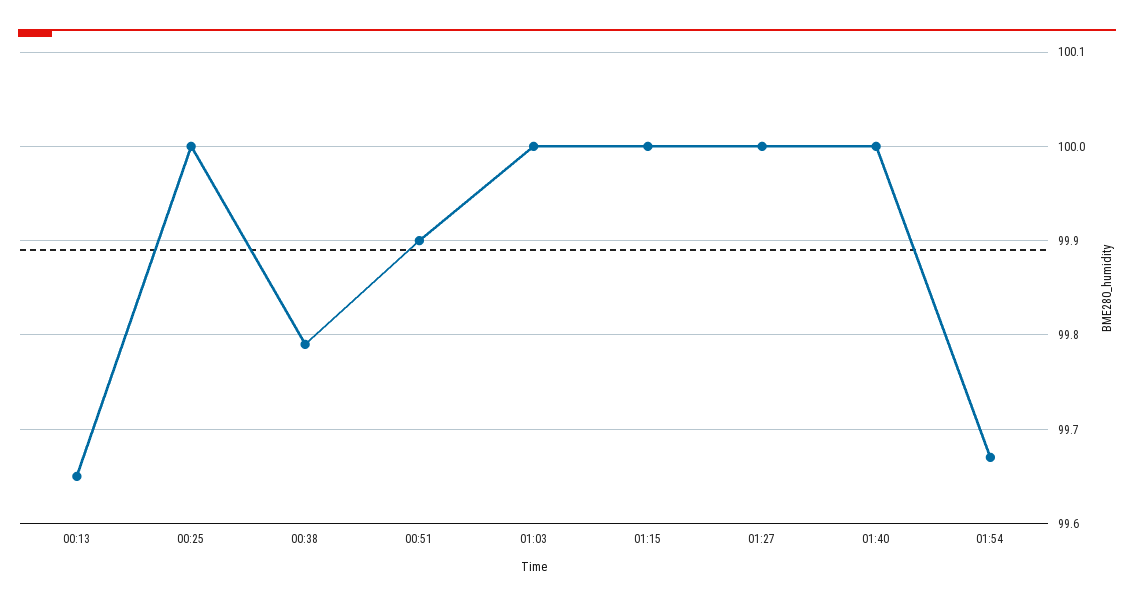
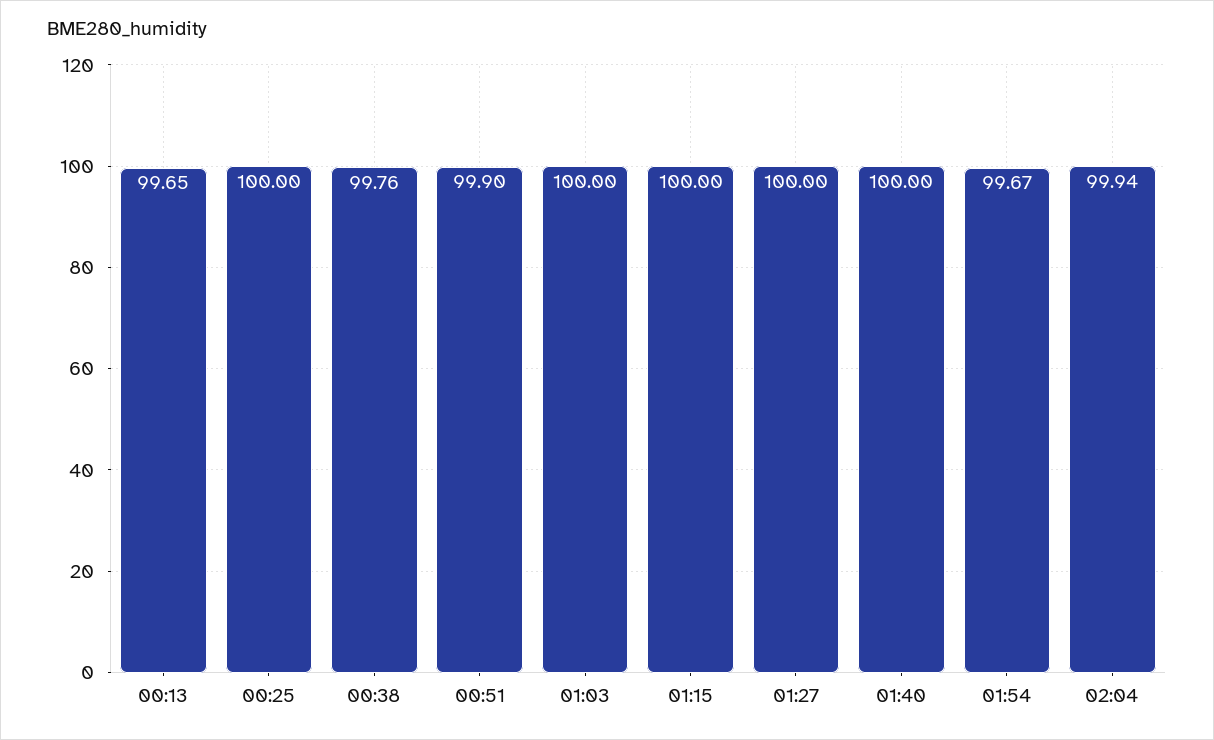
00:38: 99.79 -> 99.76
02:04: none -> 99.94

